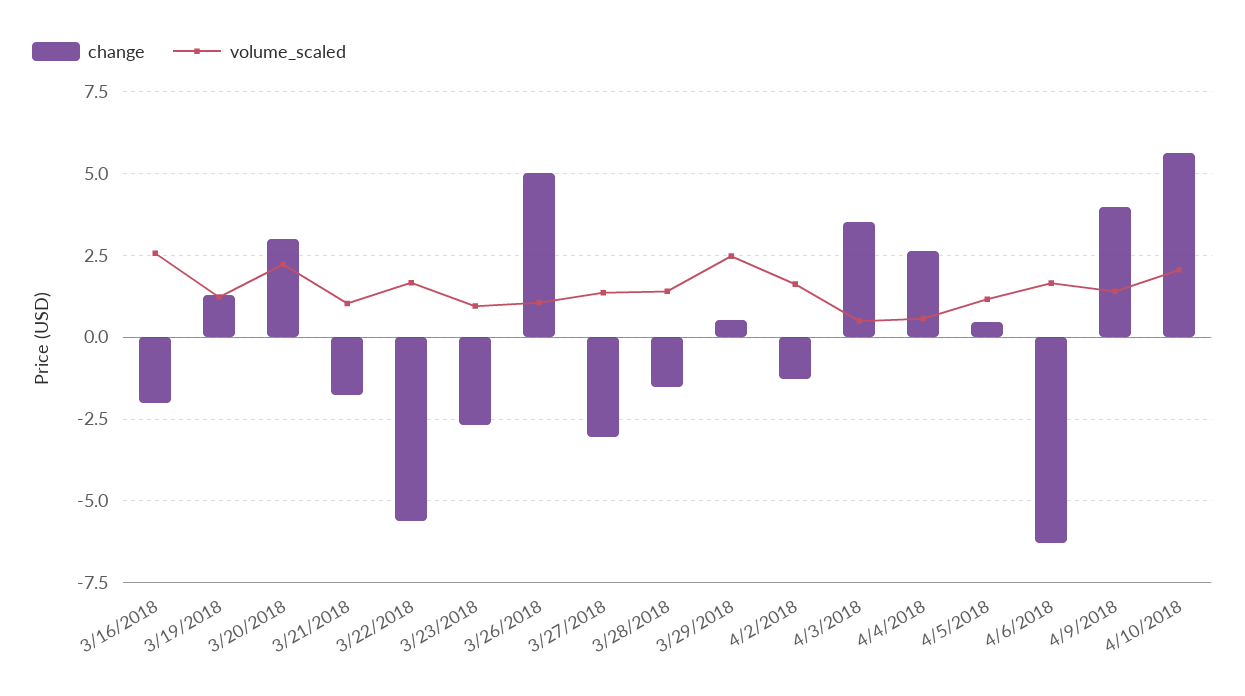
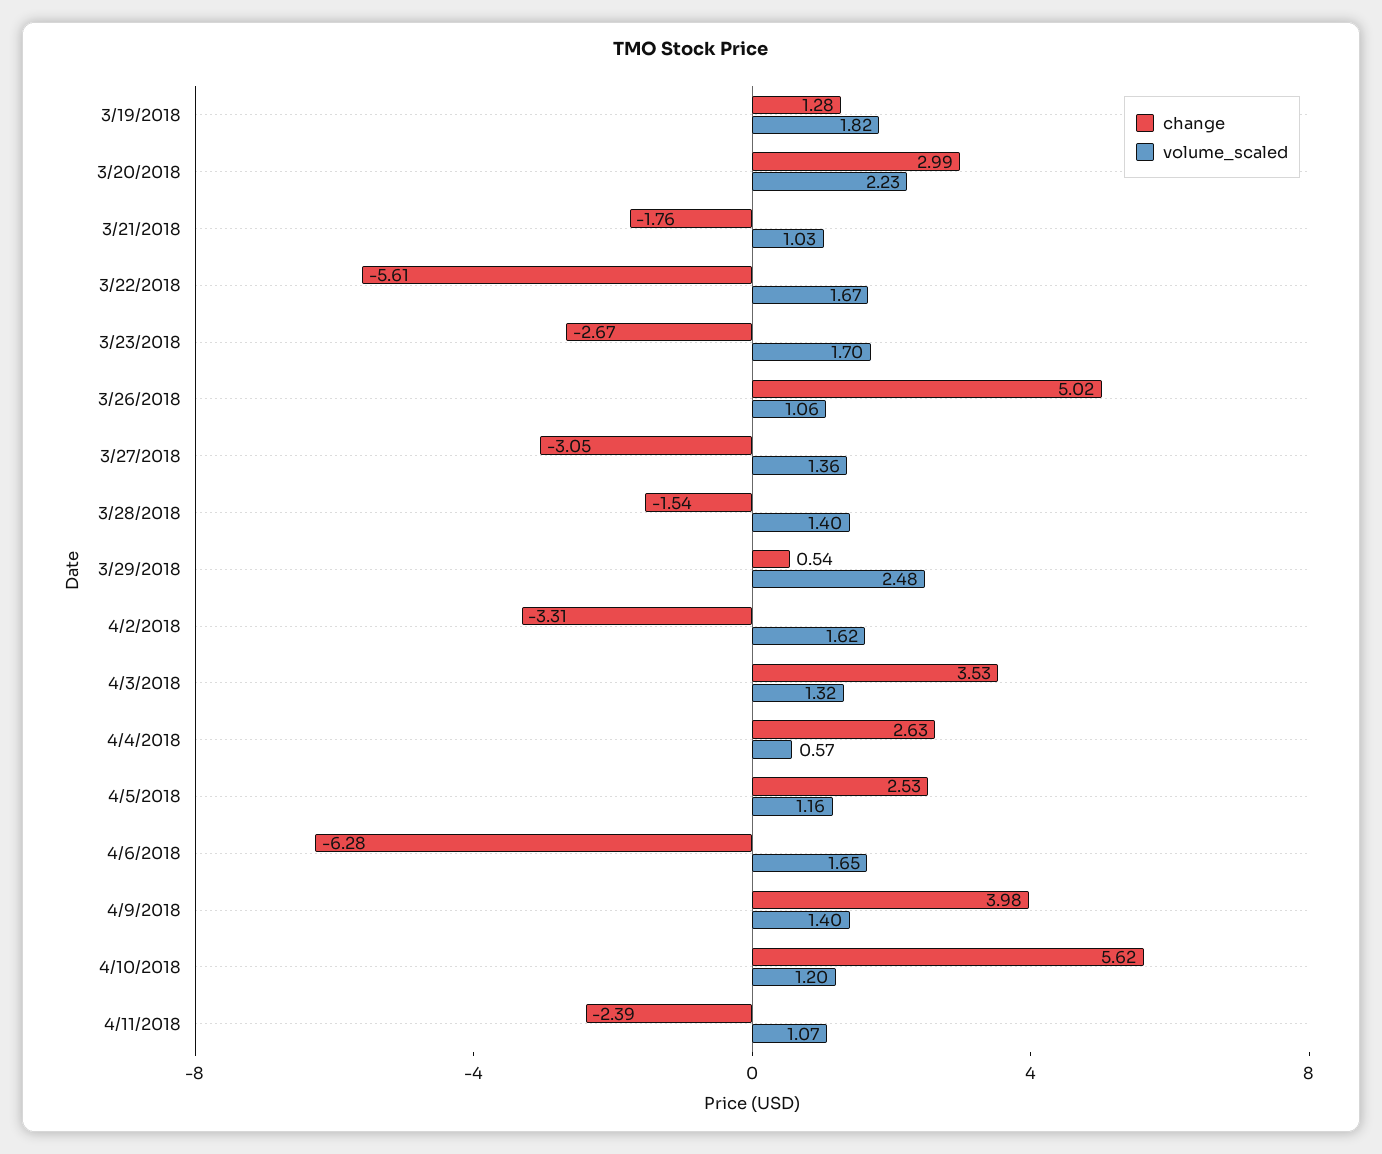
change, 3/16/2018: -2 -> none
volume_scaled, 3/16/2018: 2.5 -> none
volume_scaled, 3/19/2018: 1.25 -> 1.82
volume_scaled, 3/23/2018: 1 -> 1.7
change, 4/2/2018: -1.25 -> -3.31
volume_scaled, 4/3/2018: 0.5 -> 1.32
change, 4/5/2018: 0.5 -> 2.53
volume_scaled, 4/10/2018: 2 -> 1.2
change, 4/11/2018: none -> -2.39
volume_scaled, 4/11/2018: none -> 1.07

